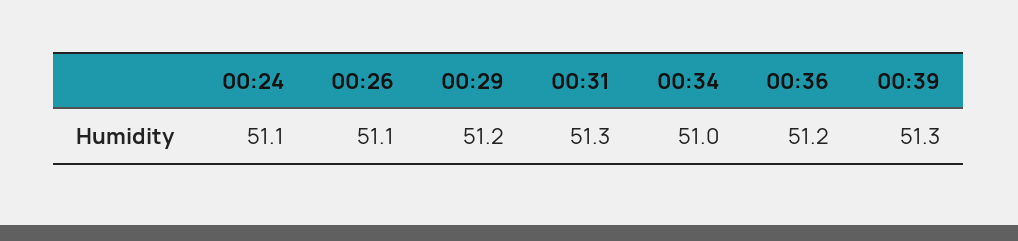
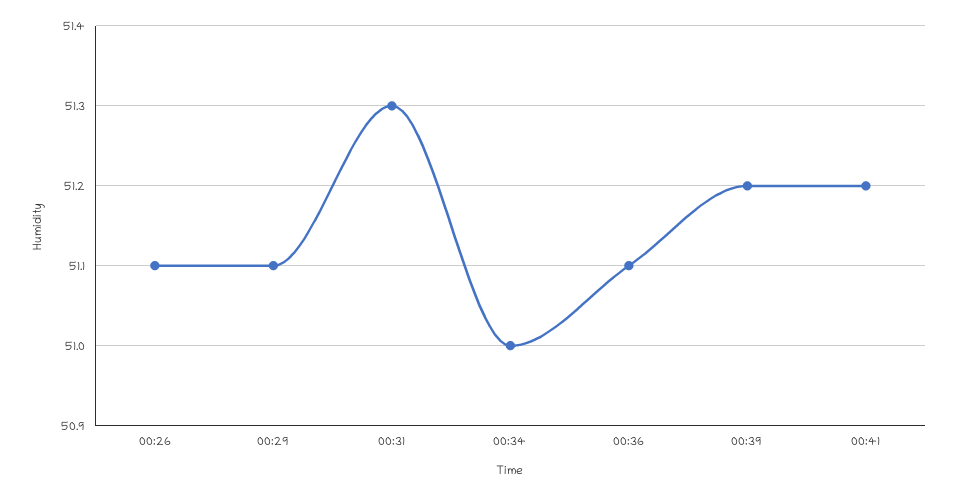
00:24: 51.1 -> none
00:29: 51.2 -> 51.1
00:36: 51.2 -> 51.1
00:39: 51.3 -> 51.2
00:41: none -> 51.2

